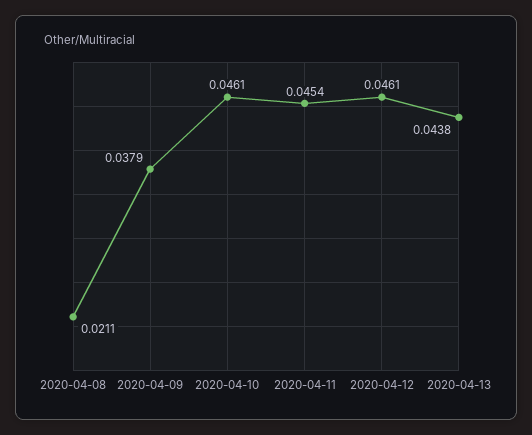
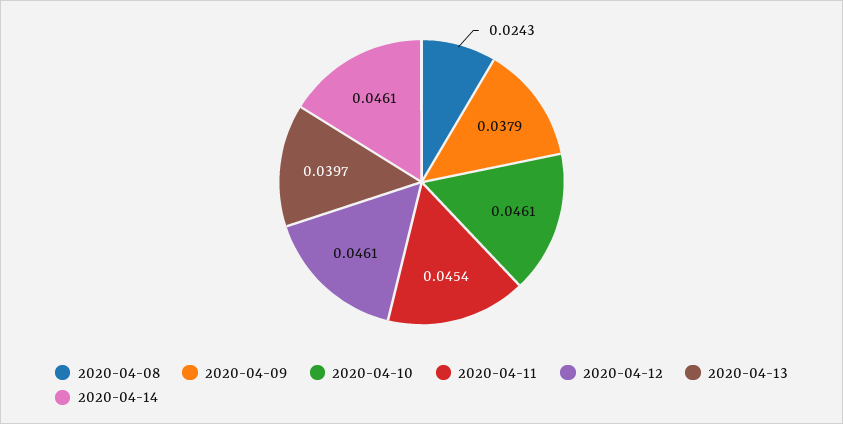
2020-04-08: 0.0211 -> 0.0243
2020-04-13: 0.0438 -> 0.0397
2020-04-14: none -> 0.0461

